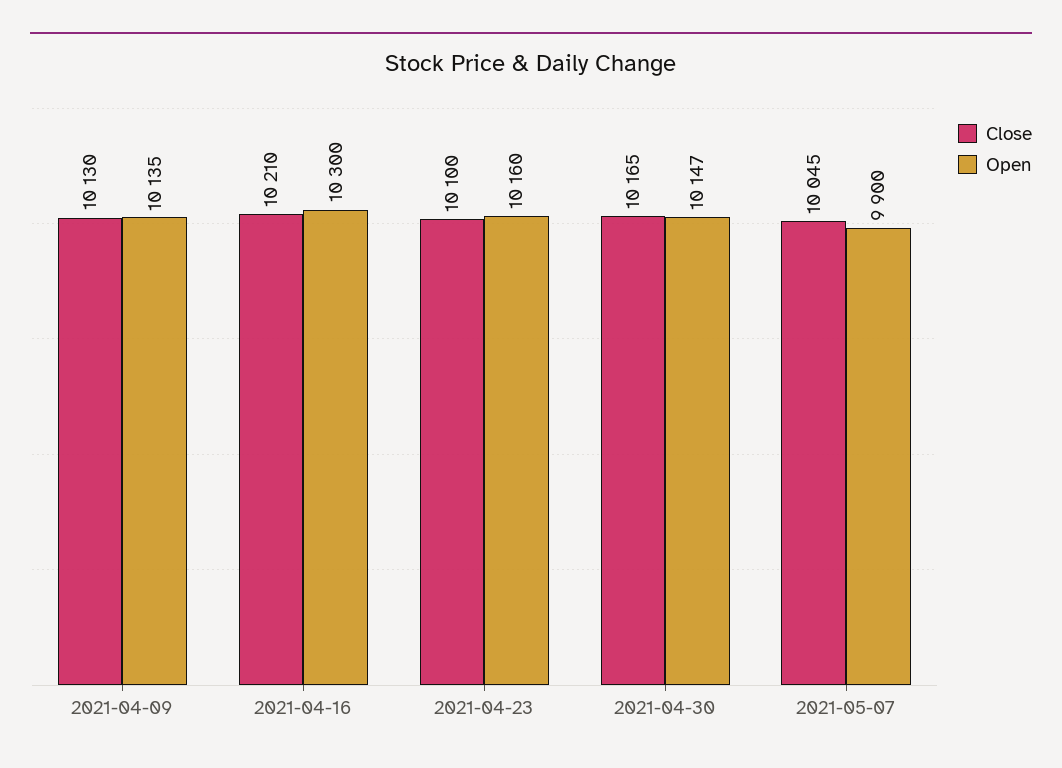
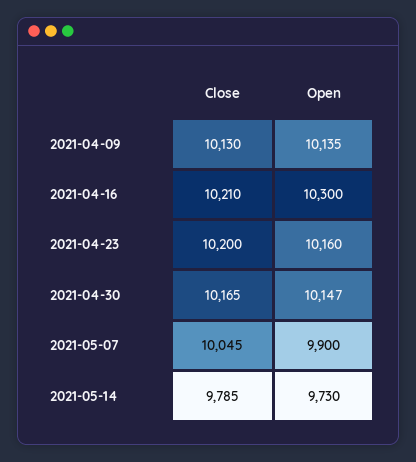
Close, 2021-04-23: 10100 -> 10200
Close, 2021-05-14: none -> 9785
Open, 2021-05-14: none -> 9730

